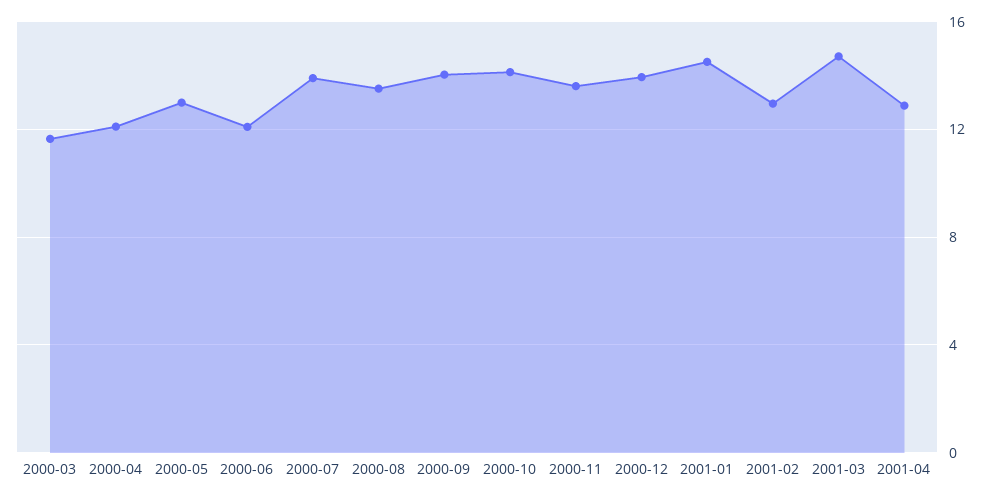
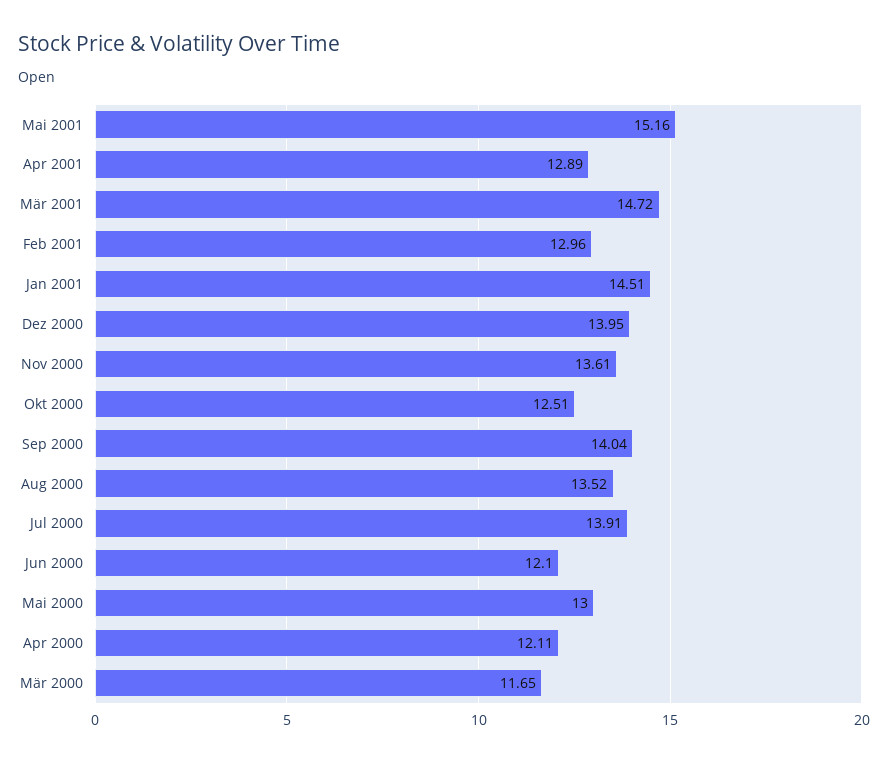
2000-10: 14 -> 12.51
Mai 2001: none -> 15.16

